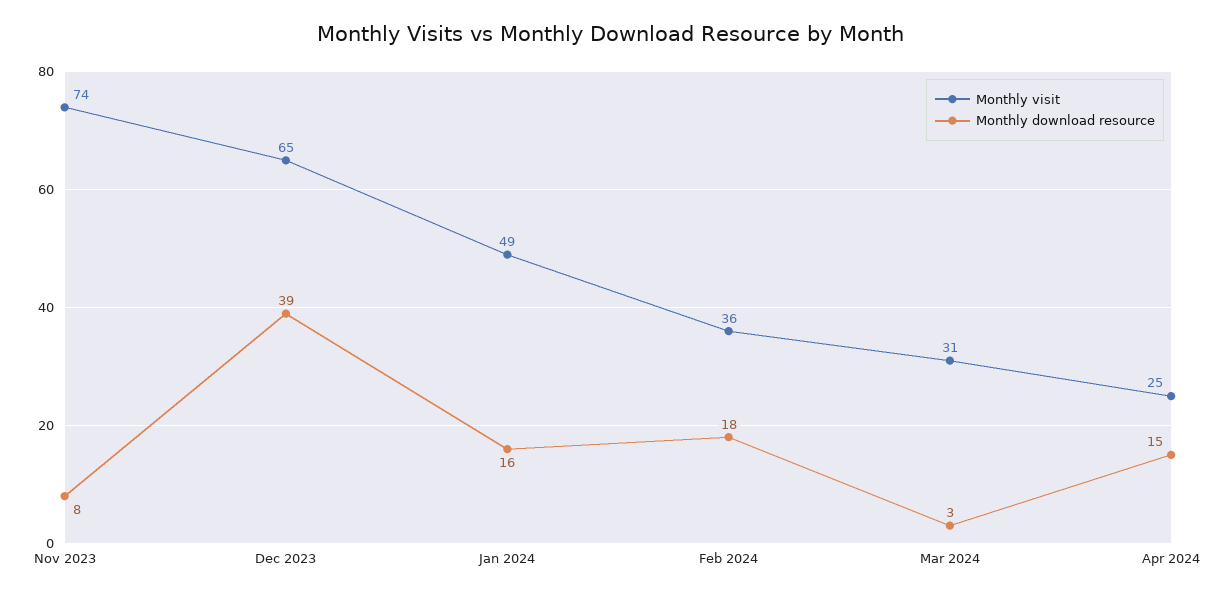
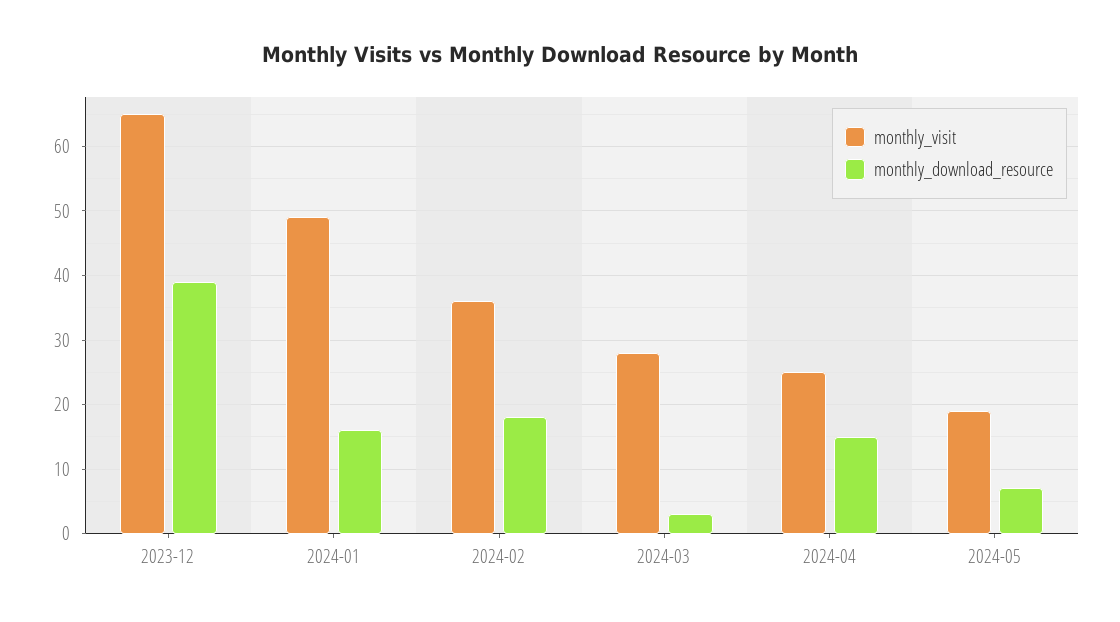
Monthly visit, Nov 2023: 74 -> none
Monthly download resource, Nov 2023: 8 -> none
Monthly visit, Mar 2024: 31 -> 28
Monthly visit, 2024-05: none -> 19
Monthly download resource, 2024-05: none -> 7

